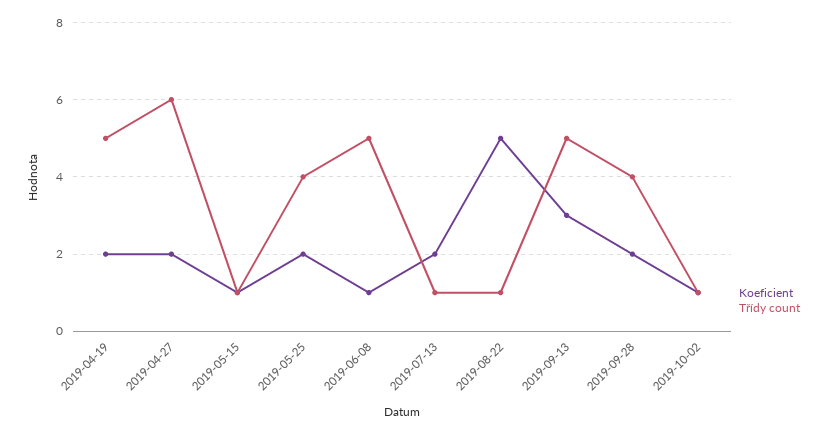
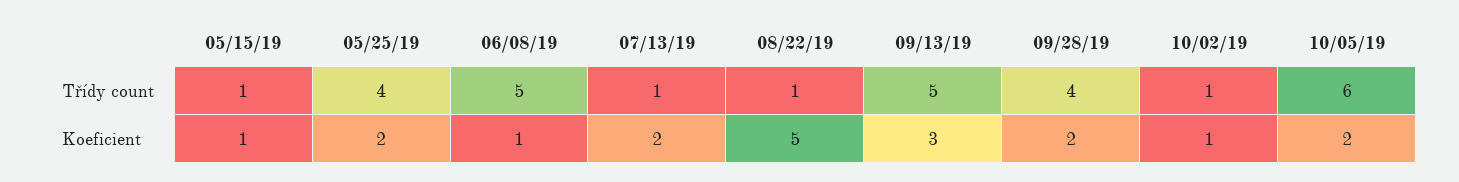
Koeficient, 2019-04-19: 2 -> none
Třídy count, 2019-04-19: 5 -> none
Koeficient, 2019-04-27: 2 -> none
Třídy count, 2019-04-27: 6 -> none
Třídy count, 10/05/19: none -> 6
Koeficient, 10/05/19: none -> 2

